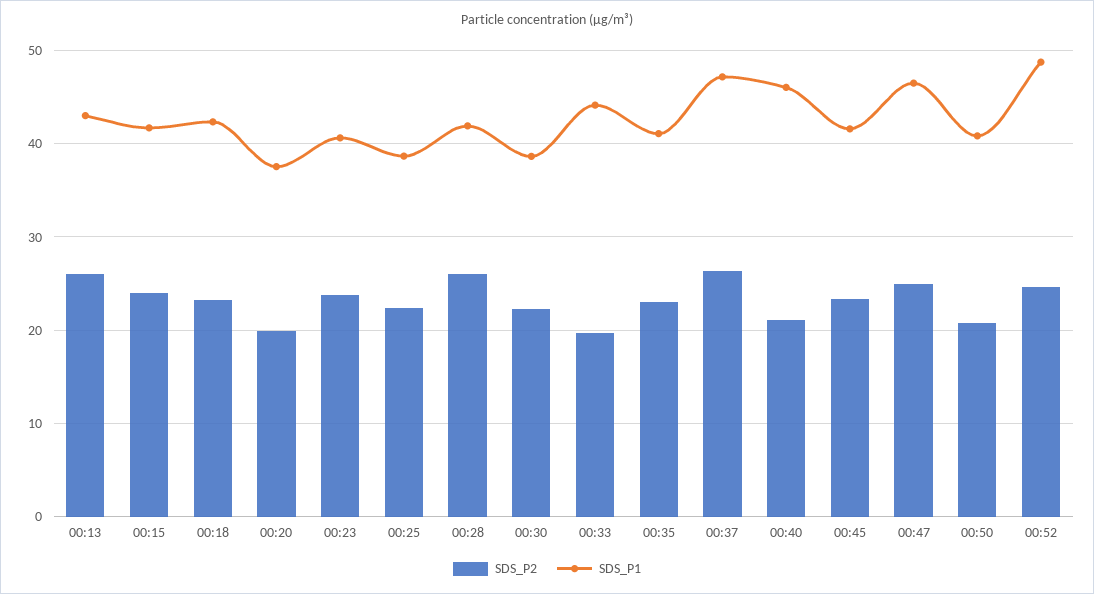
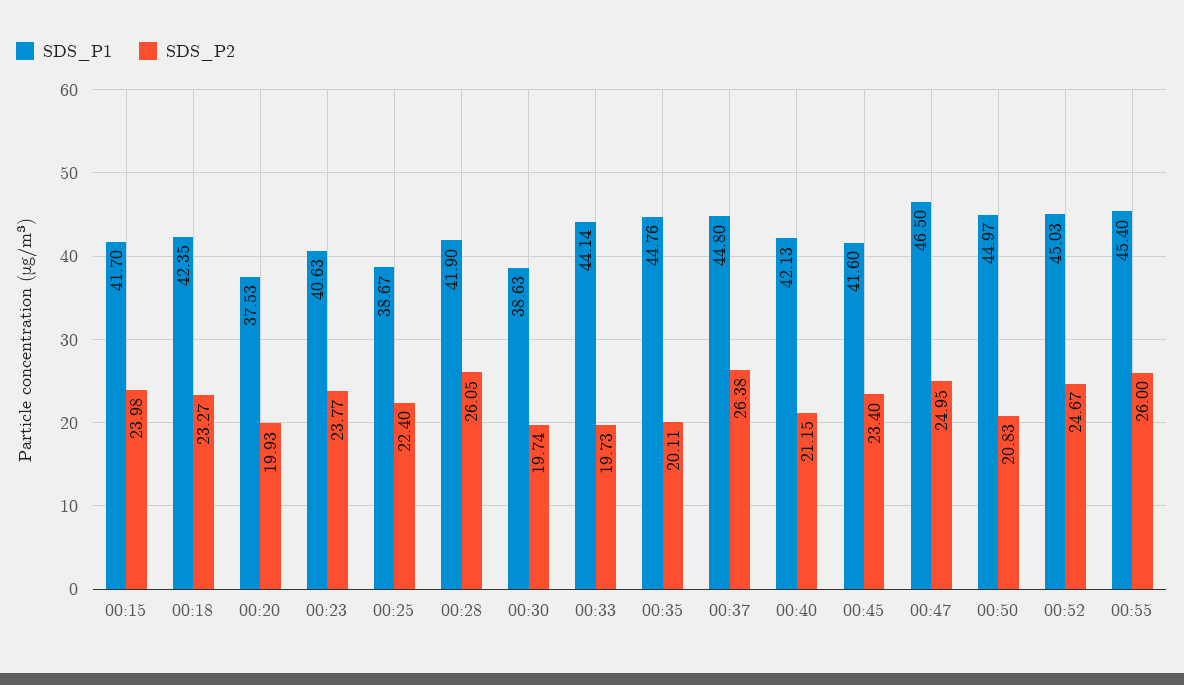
SDS_P2, 00:13: 26 -> none
SDS_P1, 00:13: 43 -> none
SDS_P2, 00:30: 22 -> 19.74
SDS_P2, 00:35: 23 -> 20.11
SDS_P1, 00:35: 41 -> 44.76
SDS_P1, 00:37: 47 -> 44.8
SDS_P1, 00:40: 46 -> 42.13
SDS_P1, 00:50: 41 -> 44.97
SDS_P1, 00:52: 49 -> 45.03
SDS_P1, 00:55: none -> 45.4
SDS_P2, 00:55: none -> 26

